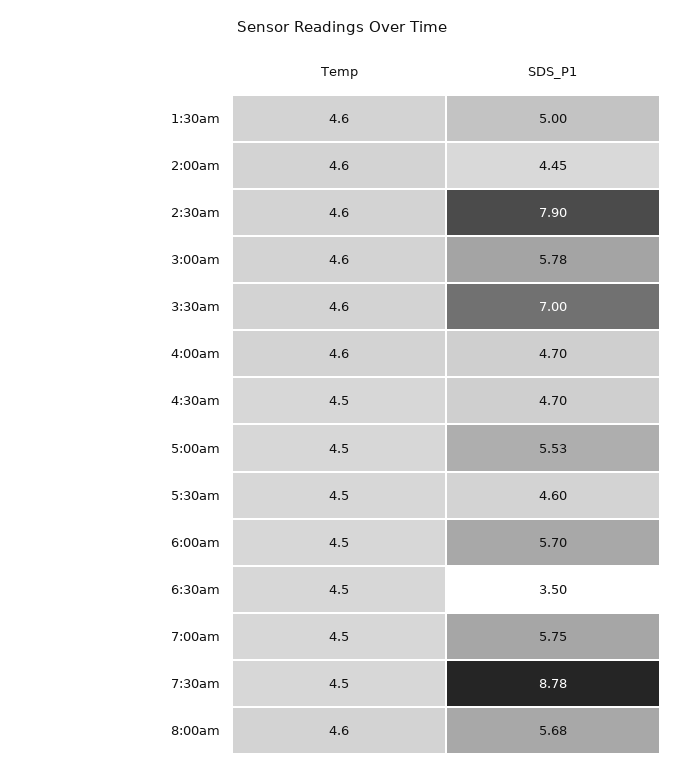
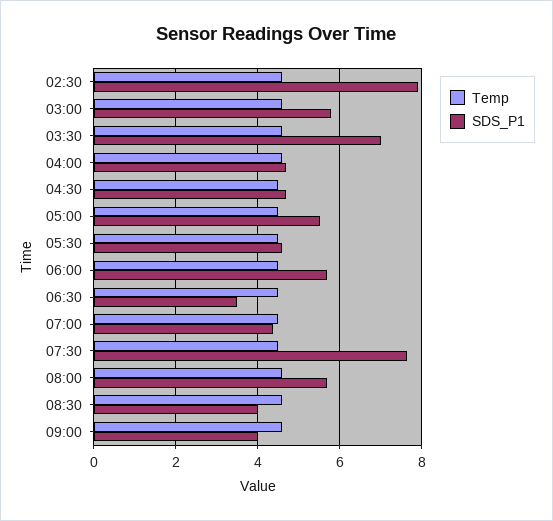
Temp, 1:30am: 4.6 -> none
SDS_P1, 1:30am: 5 -> none
Temp, 2:00am: 4.6 -> none
SDS_P1, 2:00am: 4.45 -> none
SDS_P1, 7:00am: 5.75 -> 4.4
SDS_P1, 7:30am: 8.78 -> 7.6
Temp, 08:30: none -> 4.6
SDS_P1, 08:30: none -> 4
Temp, 09:00: none -> 4.6
SDS_P1, 09:00: none -> 4

